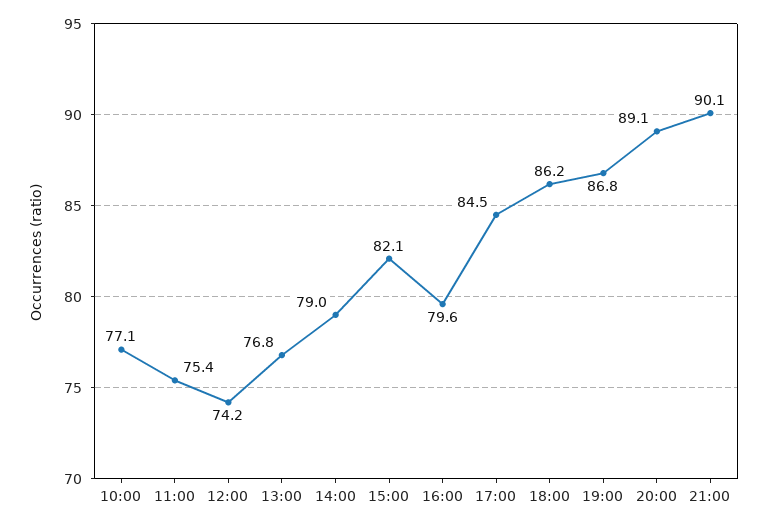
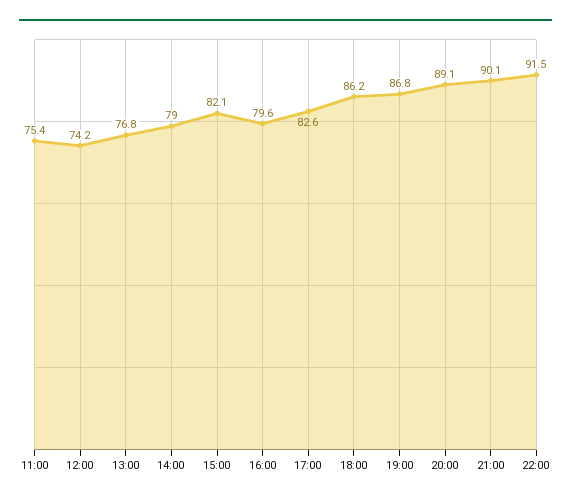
10:00: 77.1 -> none
17:00: 84.5 -> 82.6
22:00: none -> 91.5

